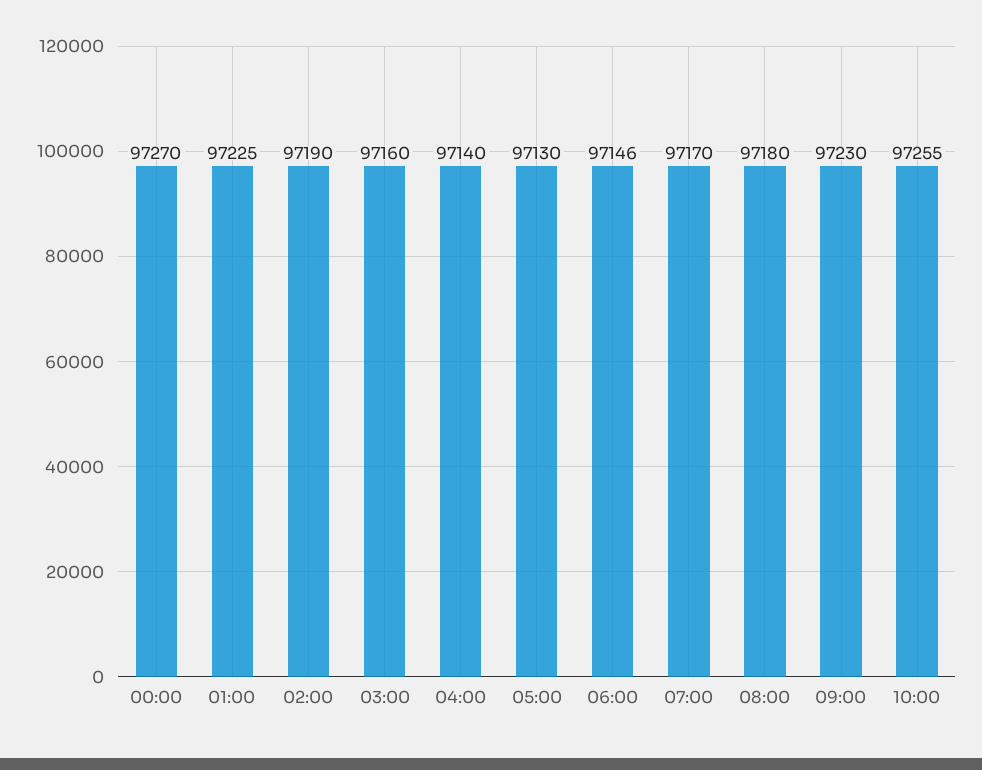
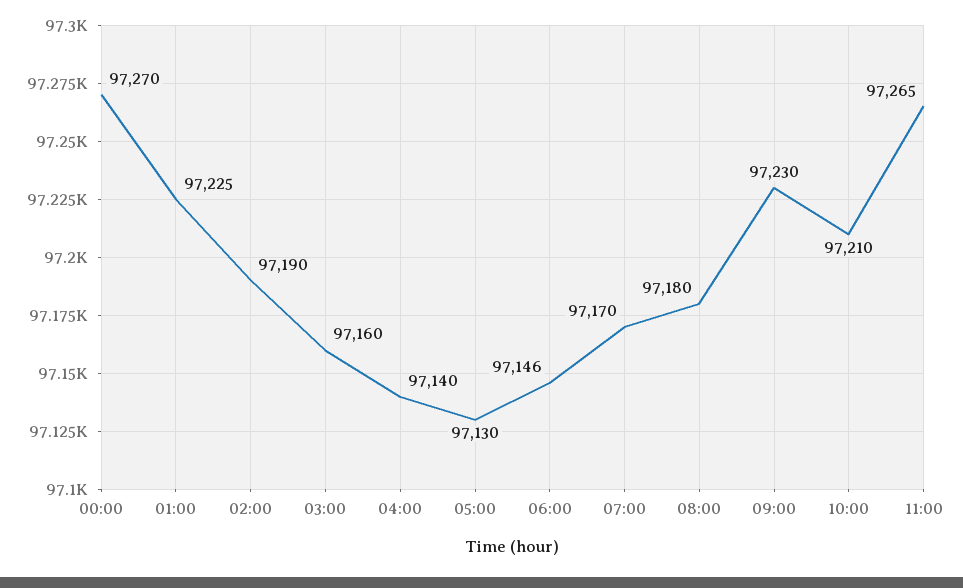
10:00: 97255 -> 97210
11:00: none -> 97265

